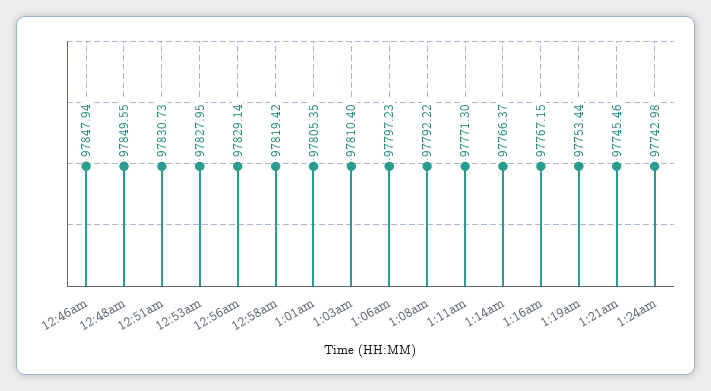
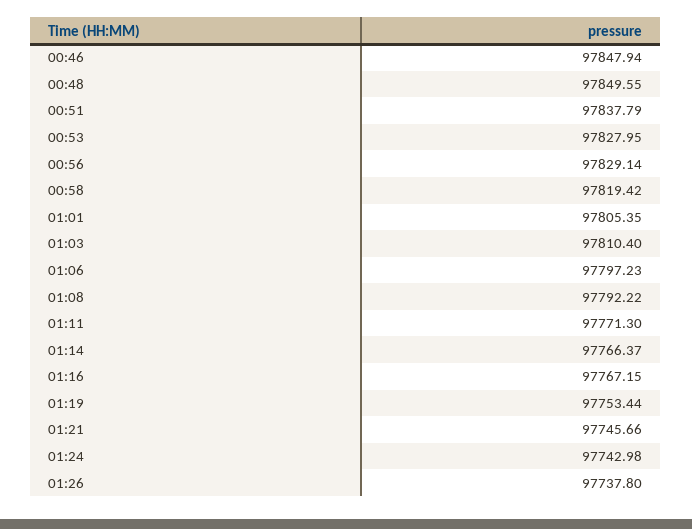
12:51am: 97830.73 -> 97837.79
1:21am: 97745.46 -> 97745.66
01:26: none -> 97737.8

